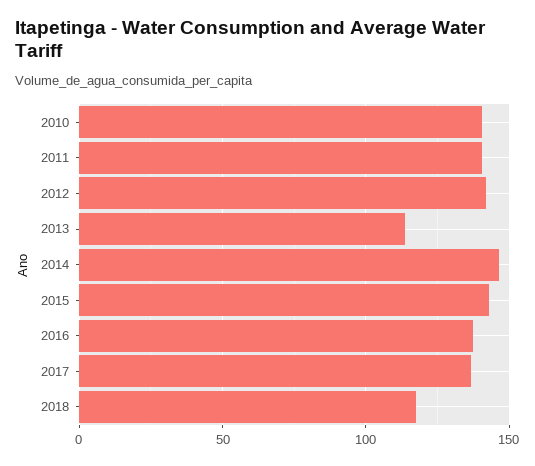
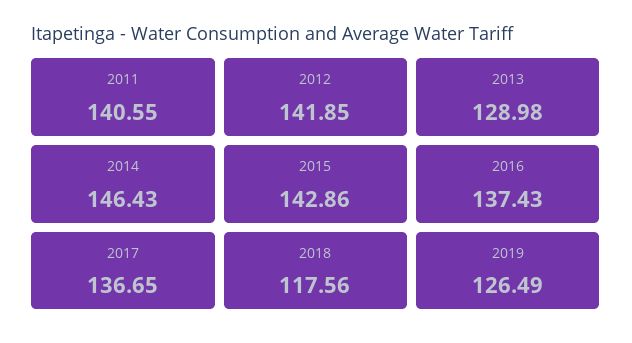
2010: 140 -> none
2013: 115 -> 128.98
2019: none -> 126.49

